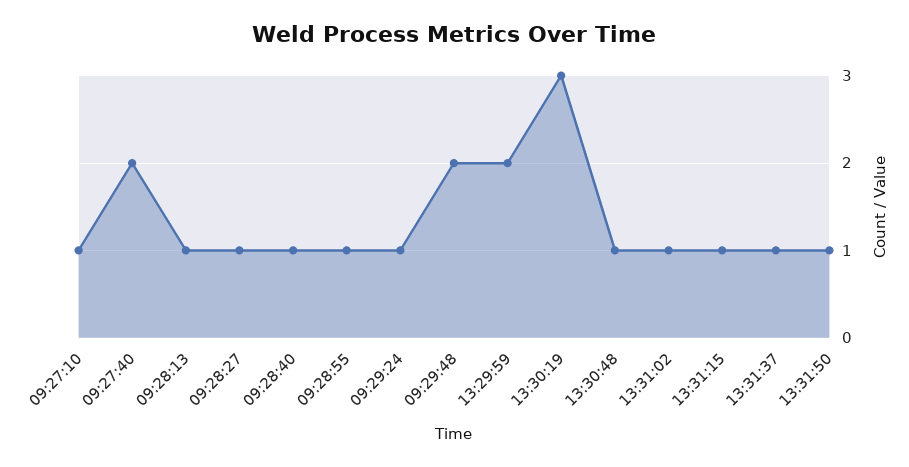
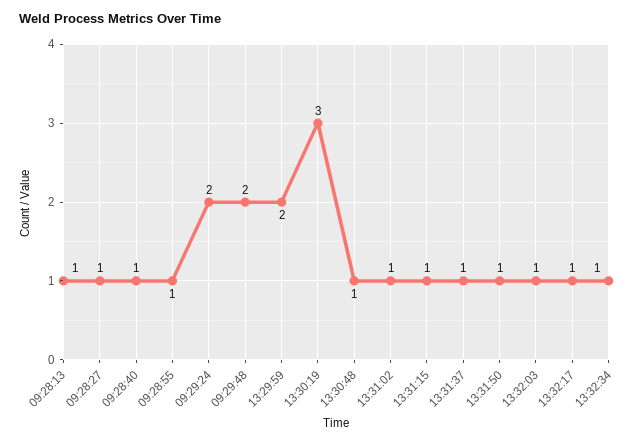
09:27:10: 1 -> none
09:27:40: 2 -> none
09:29:24: 1 -> 2
13:32:03: none -> 1
13:32:17: none -> 1
13:32:34: none -> 1

